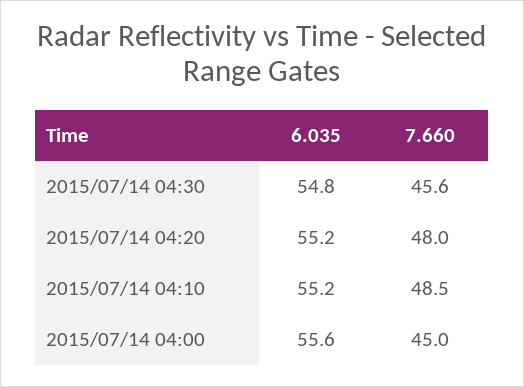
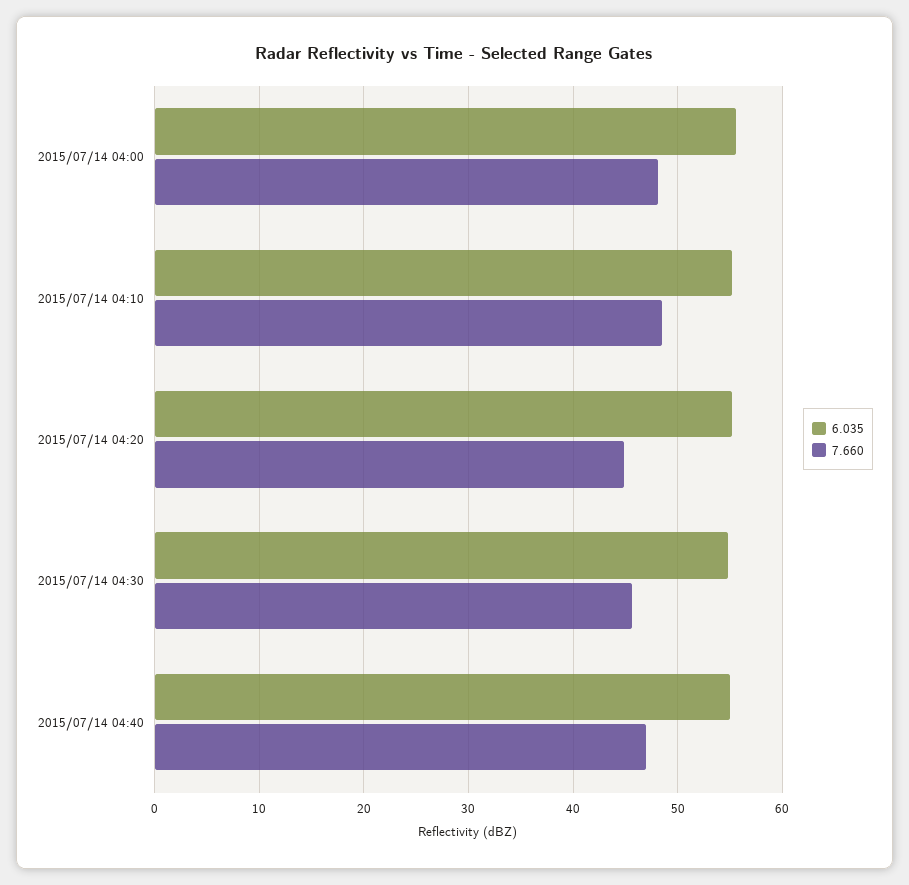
7.660, 2015/07/14 04:20: 48 -> 45
7.660, 2015/07/14 04:00: 45 -> 48
6.035, 2015/07/14 04:40: none -> 55
7.660, 2015/07/14 04:40: none -> 47

